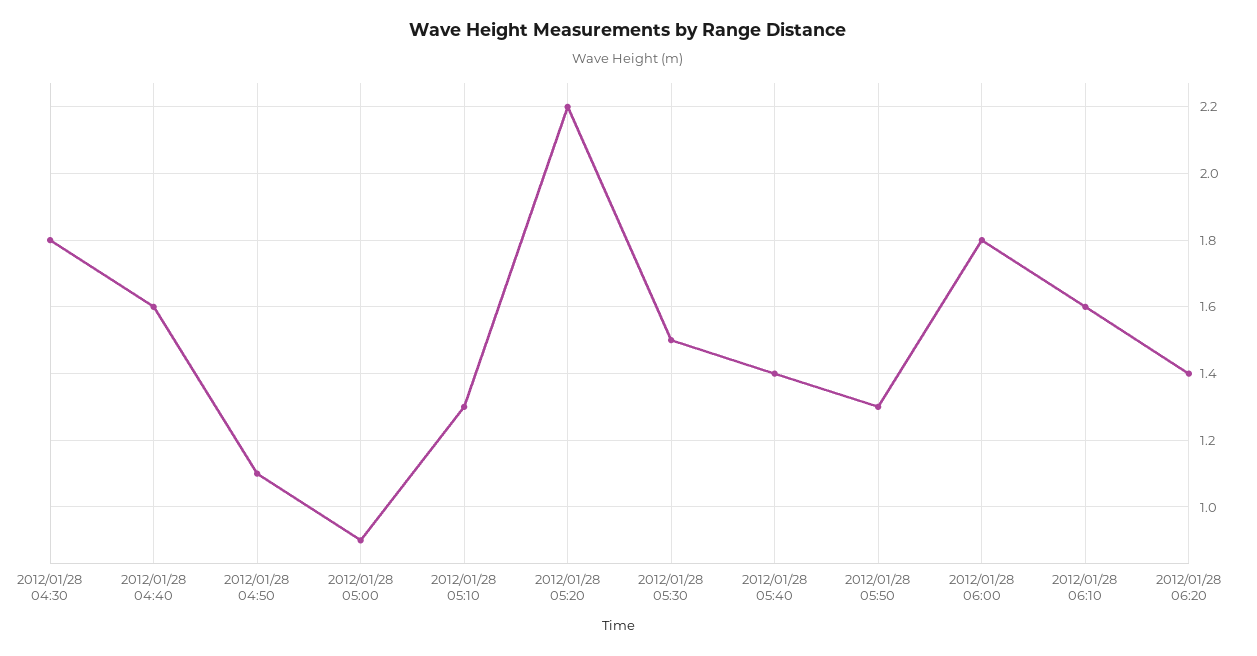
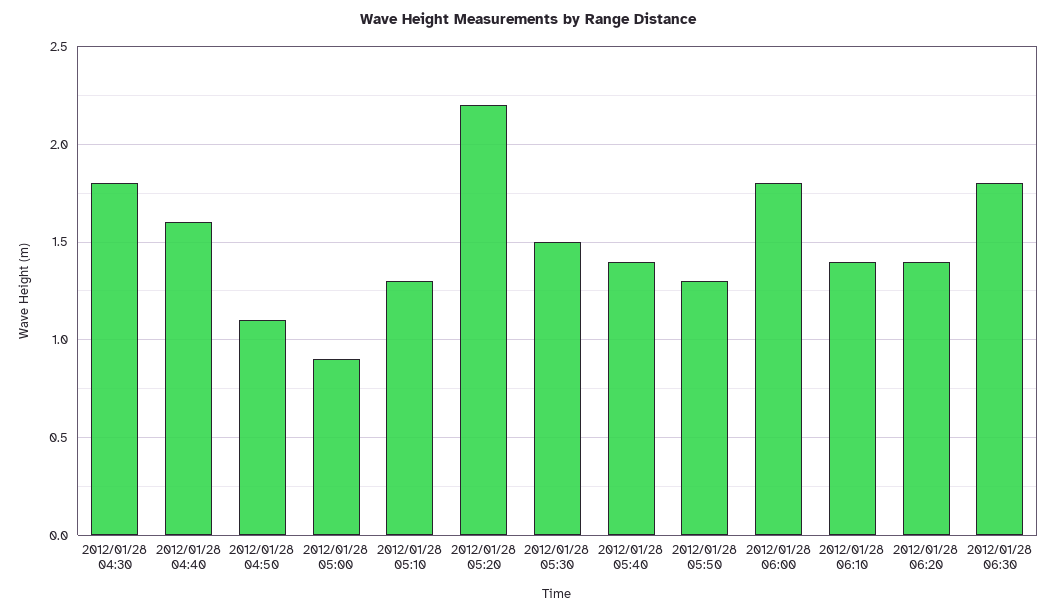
2012/01/28 06:10: 1.6 -> 1.4
2012/01/28 06:30: none -> 1.8

